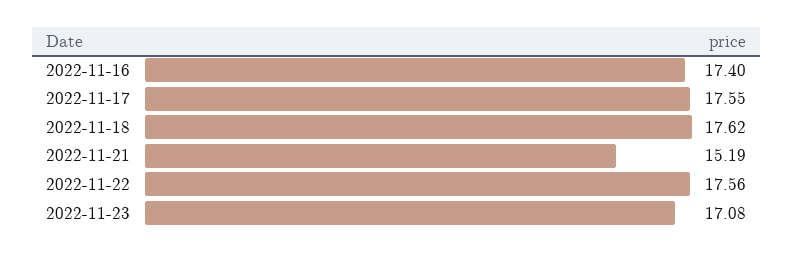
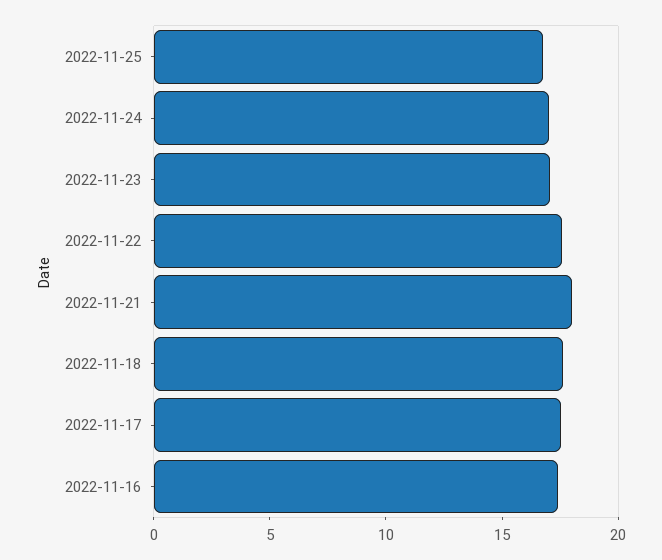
2022-11-21: 15.19 -> 18
2022-11-25: none -> 17
2022-11-24: none -> 17

